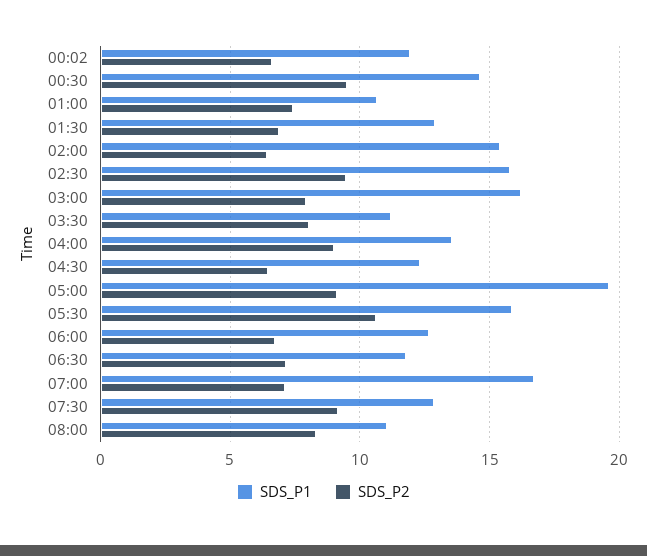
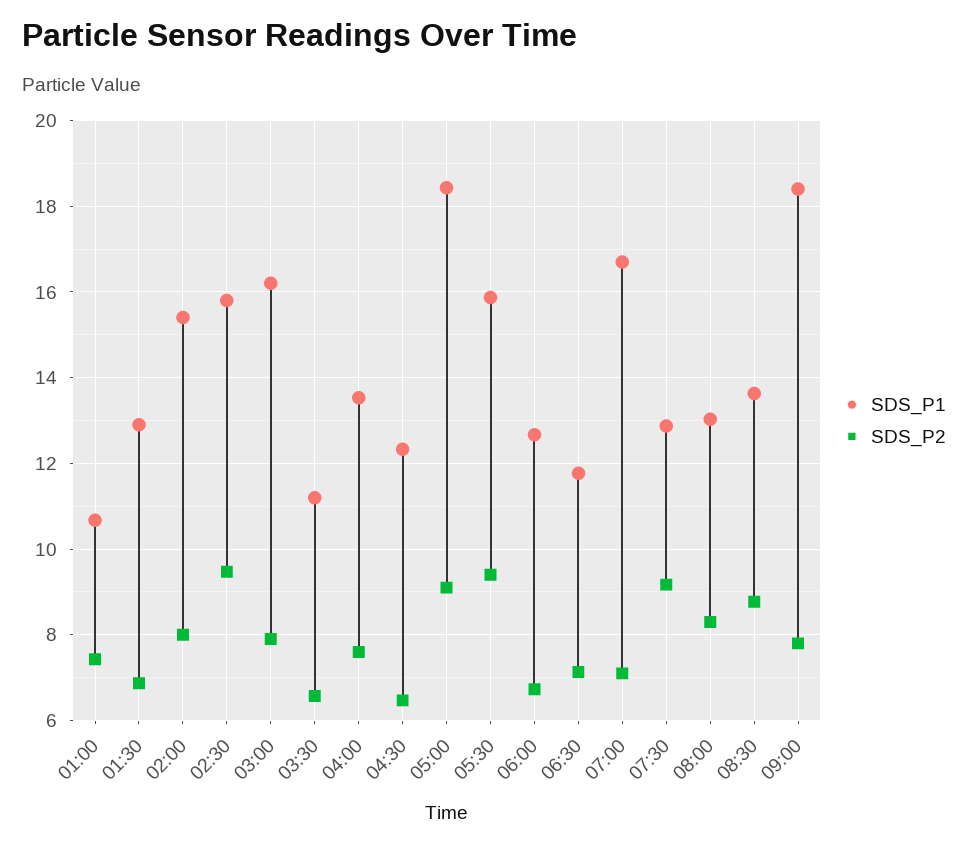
SDS_P1, 00:02: 12 -> none
SDS_P2, 00:02: 6.5 -> none
SDS_P1, 00:30: 14.5 -> none
SDS_P2, 00:30: 9.5 -> none
SDS_P2, 02:00: 6.5 -> 8
SDS_P2, 03:30: 8 -> 6.6
SDS_P2, 04:00: 9 -> 7.6
SDS_P1, 05:00: 19.5 -> 18.4
SDS_P2, 05:30: 10.5 -> 9.4
SDS_P1, 08:00: 11 -> 13
SDS_P1, 08:30: none -> 13.6
SDS_P2, 08:30: none -> 8.8
SDS_P1, 09:00: none -> 18.4
SDS_P2, 09:00: none -> 7.8

